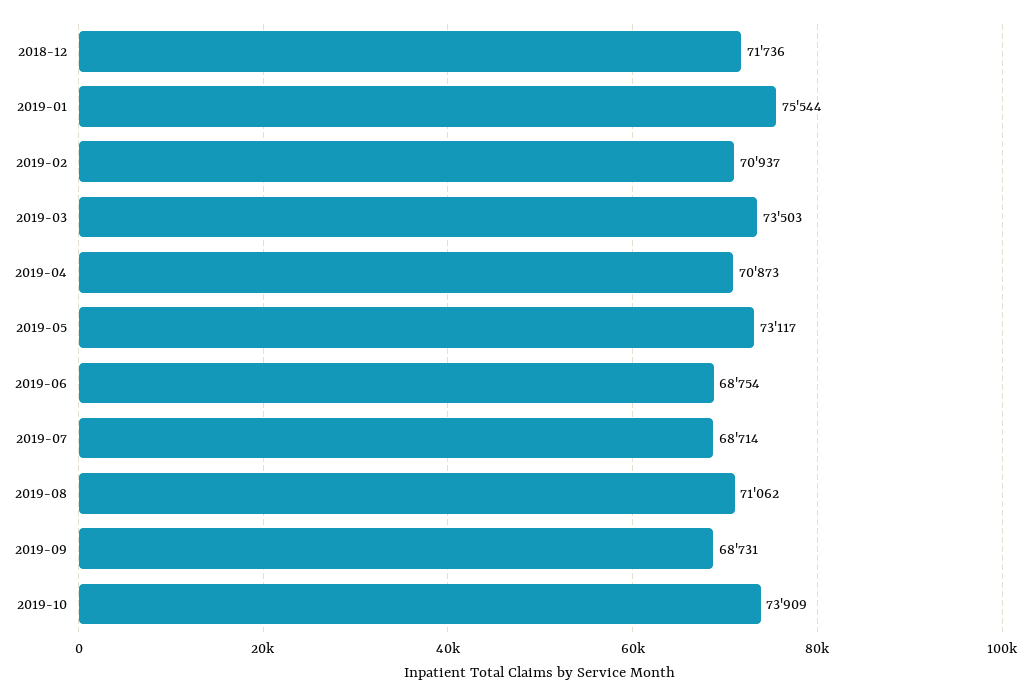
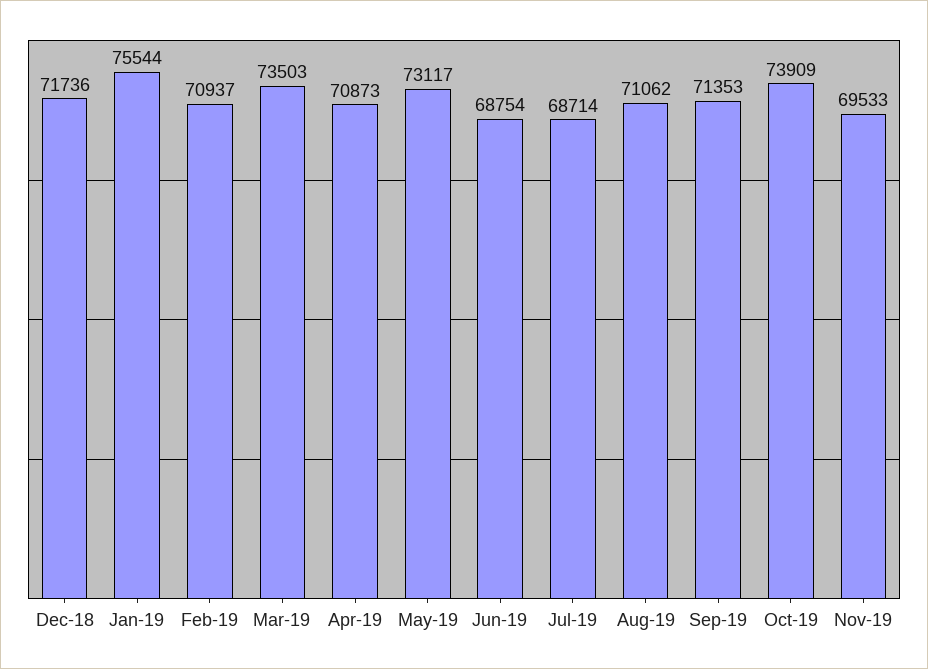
2019-09: 68731 -> 71353
Nov-19: none -> 69533

